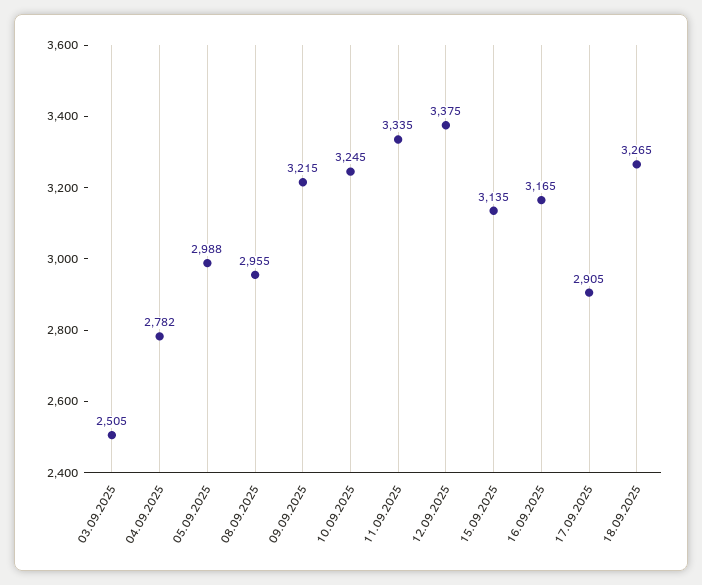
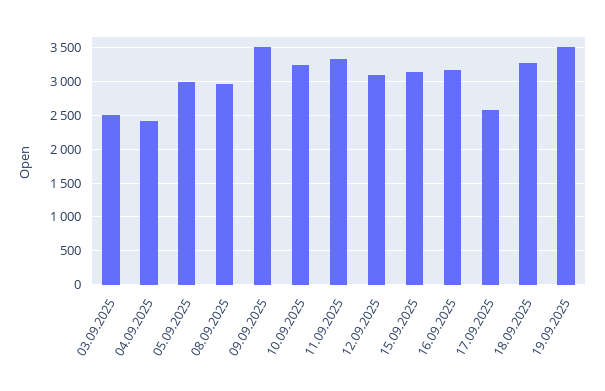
04.09.2025: 2782 -> 2400
09.09.2025: 3215 -> 3500
12.09.2025: 3375 -> 3100
17.09.2025: 2905 -> 2600
19.09.2025: none -> 3500

